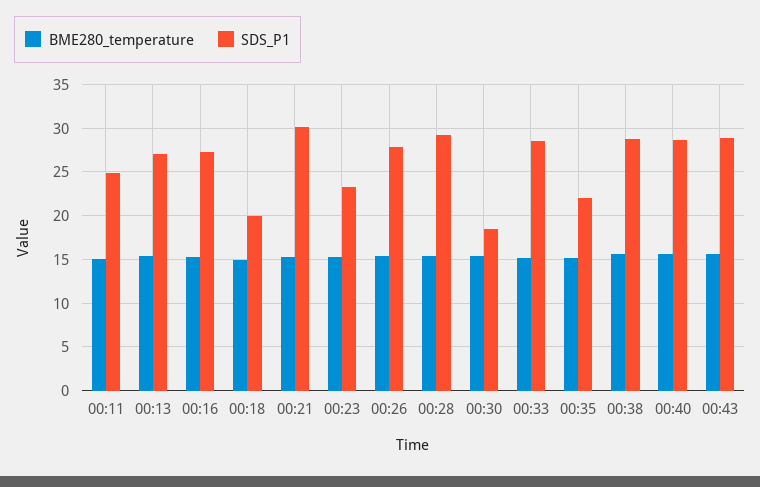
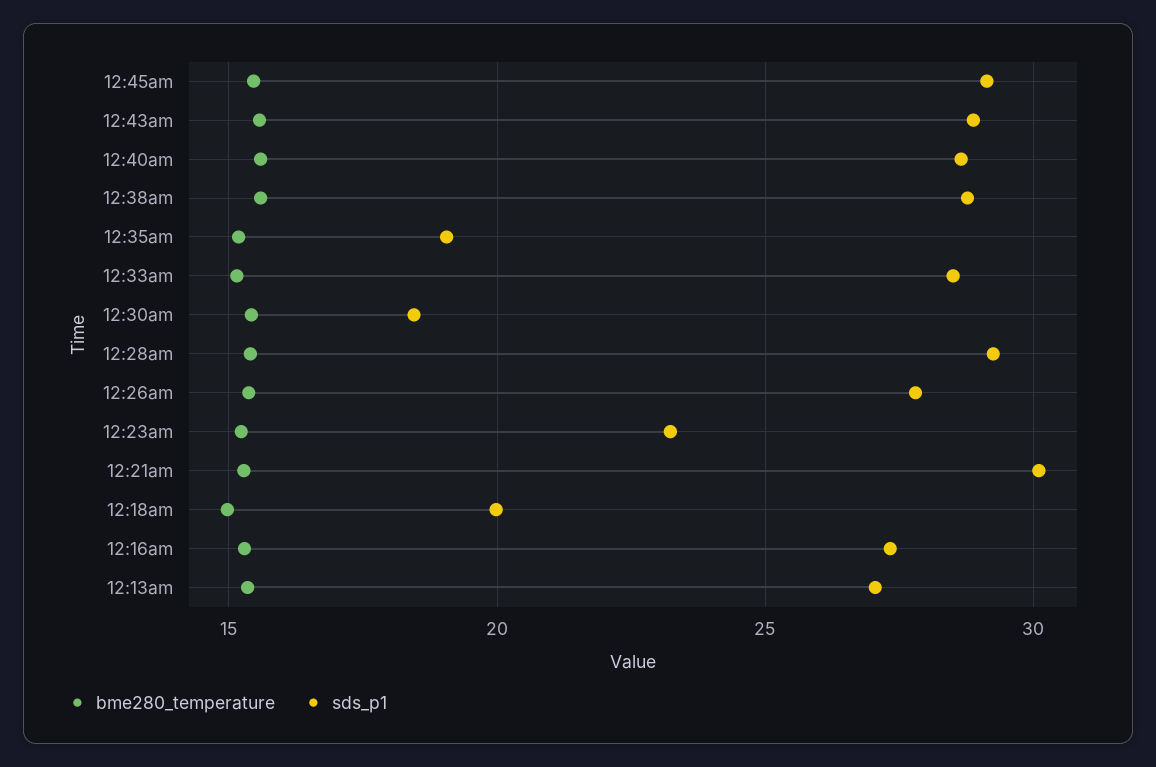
BME280_temperature, 00:11: 15 -> none
SDS_P1, 00:11: 25 -> none
SDS_P1, 00:35: 22 -> 19
BME280_temperature, 12:45am: none -> 15.5
SDS_P1, 12:45am: none -> 29

